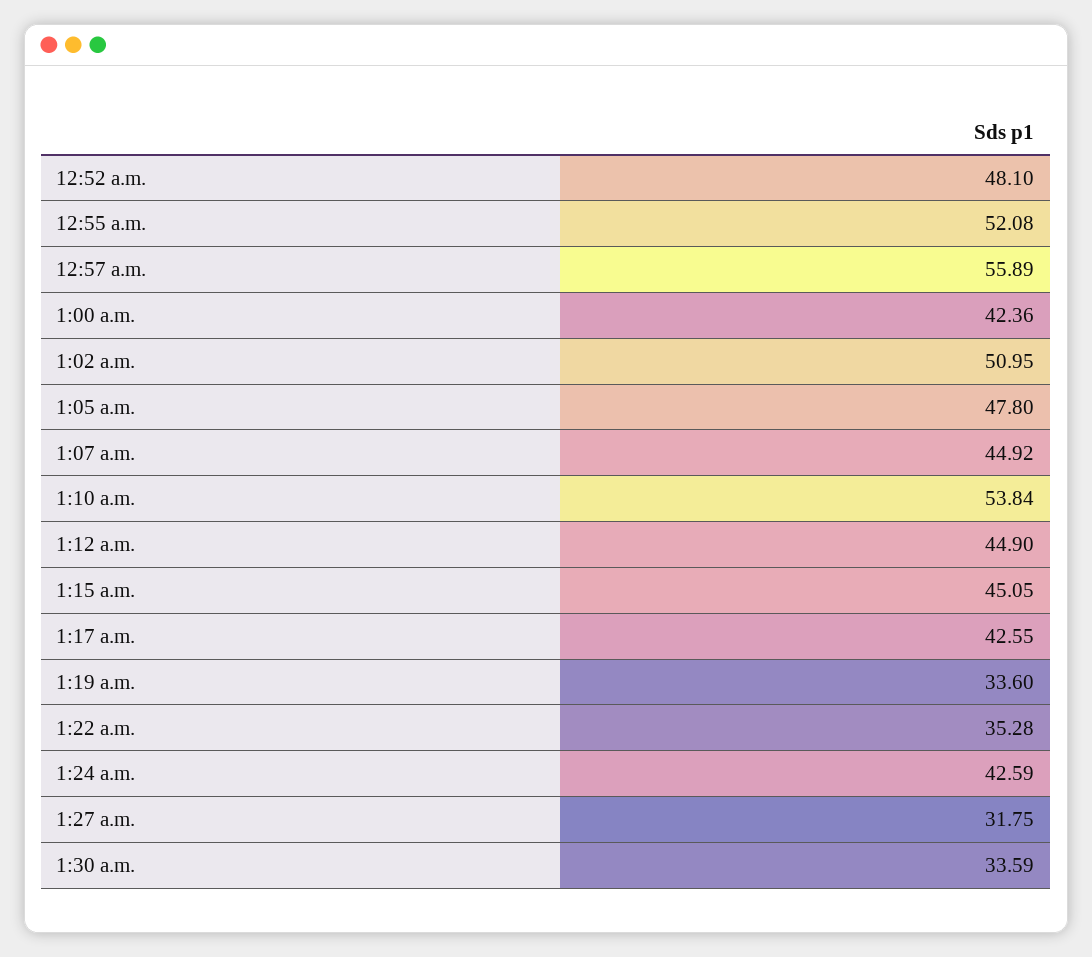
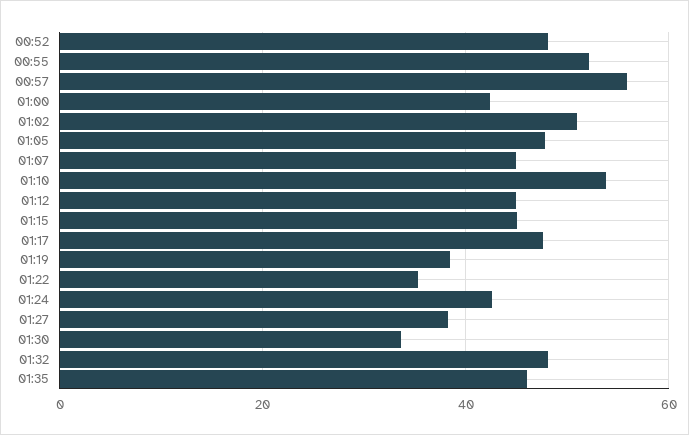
1:17 a.m.: 42.55 -> 48
1:19 a.m.: 33.6 -> 38
1:27 a.m.: 31.75 -> 38
01:32: none -> 48
01:35: none -> 46

